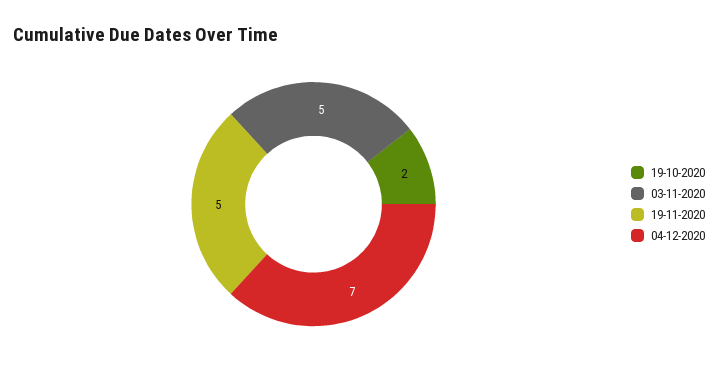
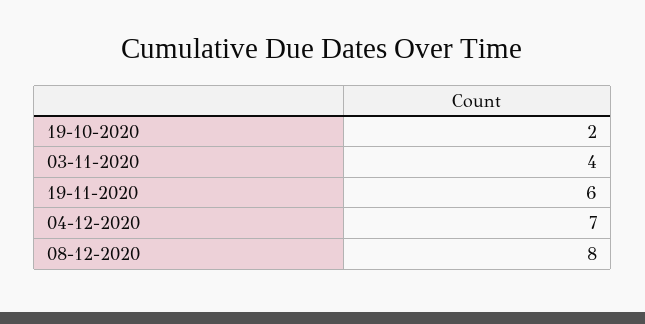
03-11-2020: 5 -> 4
19-11-2020: 5 -> 6
08-12-2020: none -> 8

